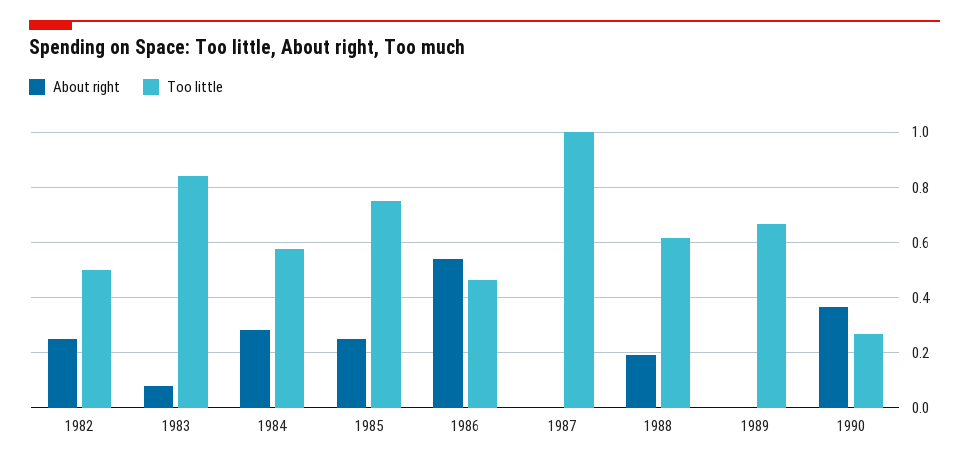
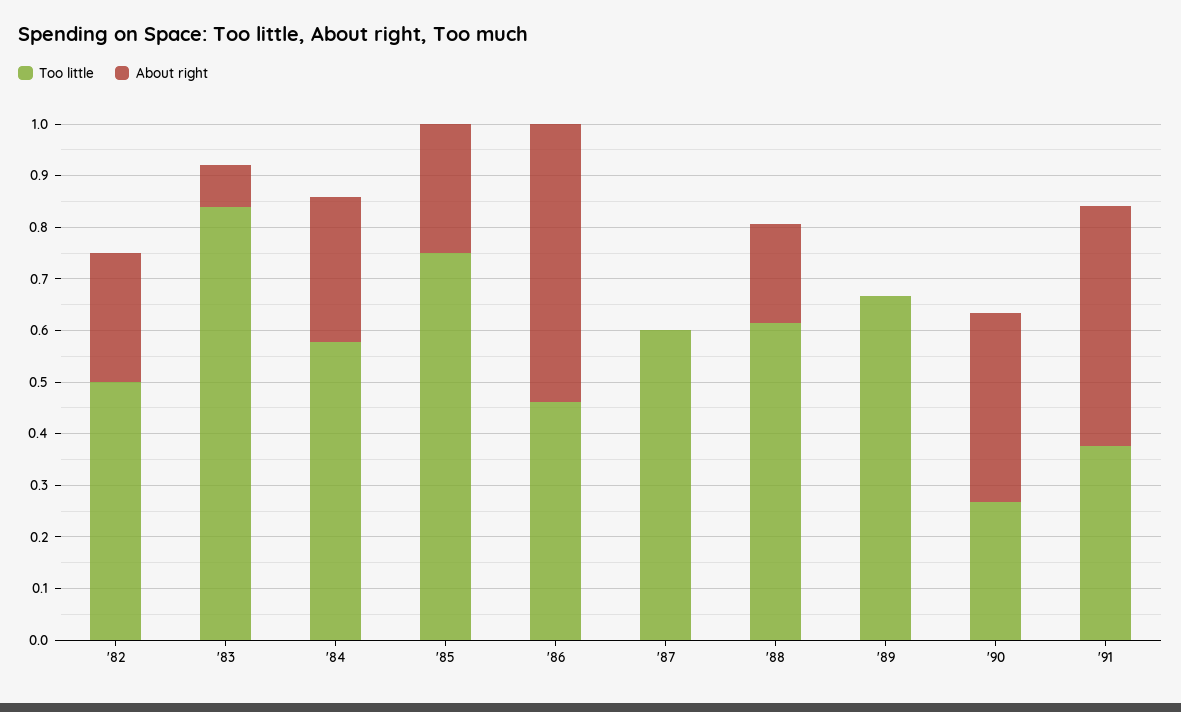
Too little, 1987: 1 -> 0.6
Too little, '91: none -> 0.38
About right, '91: none -> 0.46

